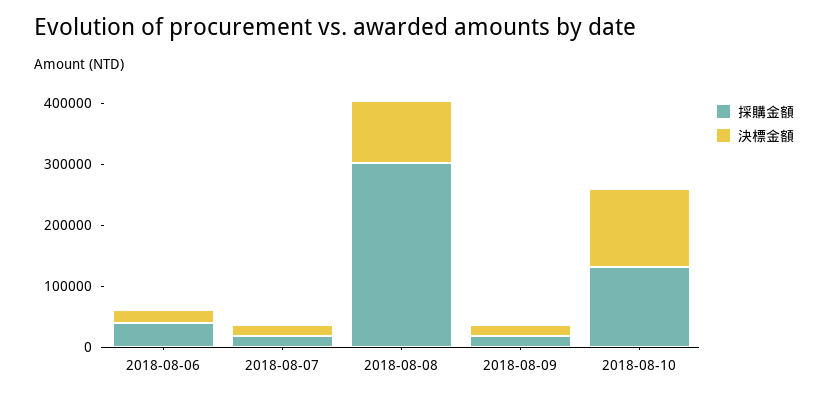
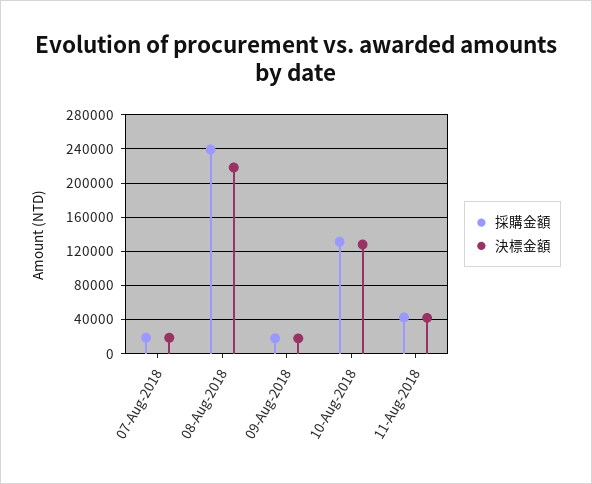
採購金額, 2018-08-06: 40000 -> none
決標金額, 2018-08-06: 20000 -> none
採購金額, 2018-08-08: 300000 -> 240000
決標金額, 2018-08-08: 100000 -> 220000
採購金額, 11-Aug-2018: none -> 40000
決標金額, 11-Aug-2018: none -> 40000

